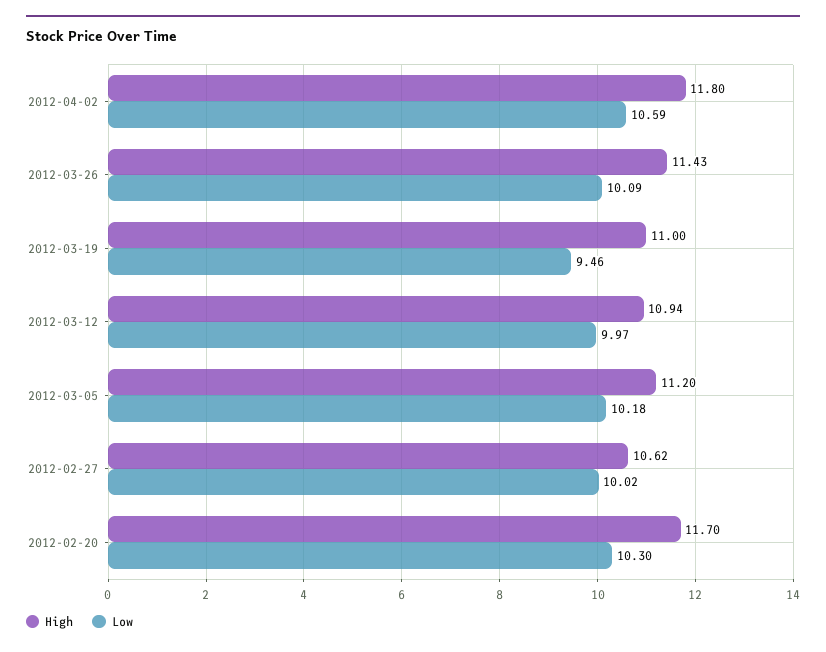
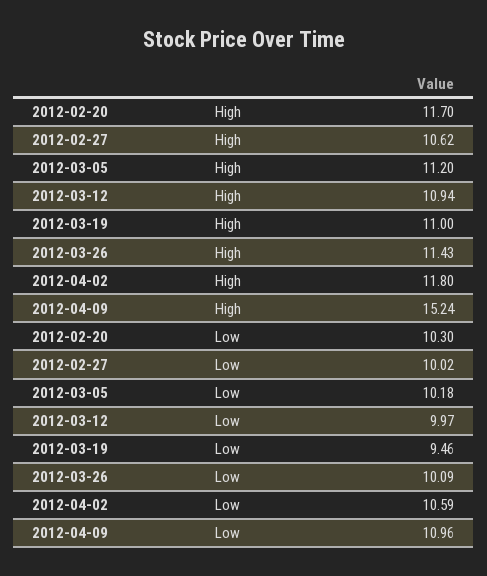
High, 2012-04-09: none -> 15.24
Low, 2012-04-09: none -> 10.96

